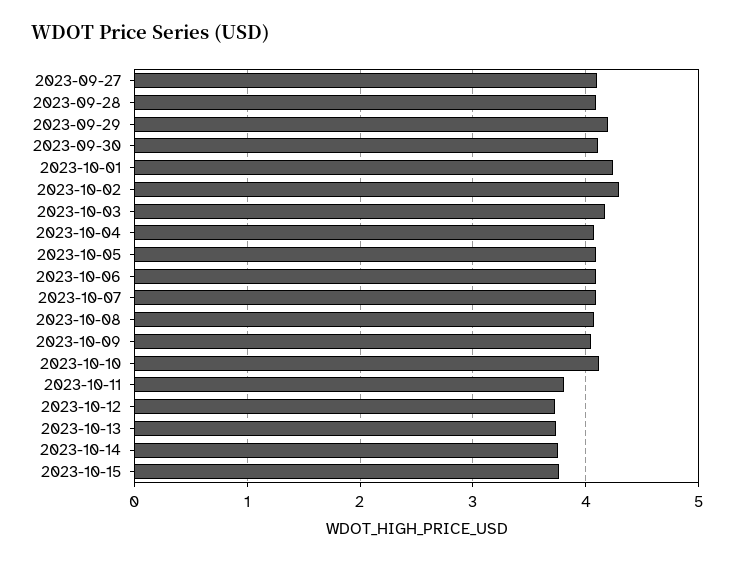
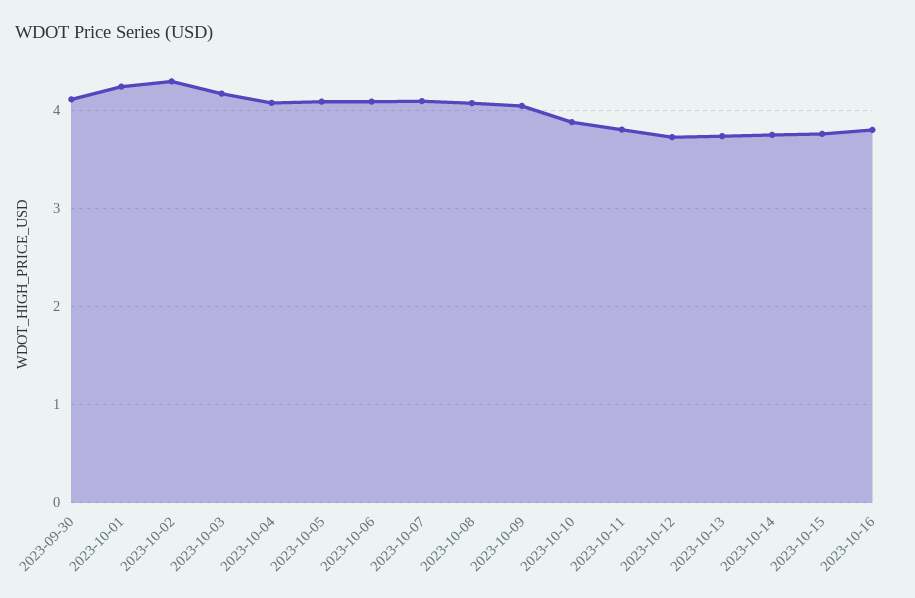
2023-09-27: 4.1 -> none
2023-09-28: 4.1 -> none
2023-09-29: 4.2 -> none
2023-10-10: 4.1 -> 3.9
2023-10-16: none -> 3.8

